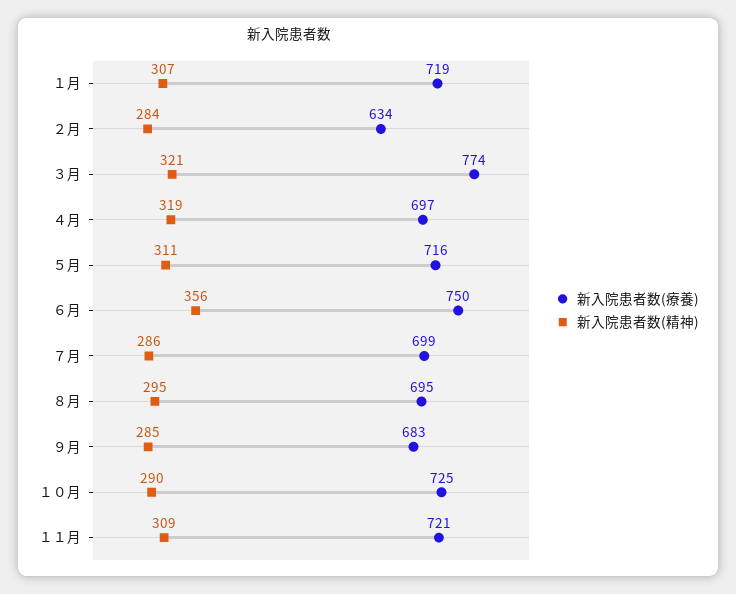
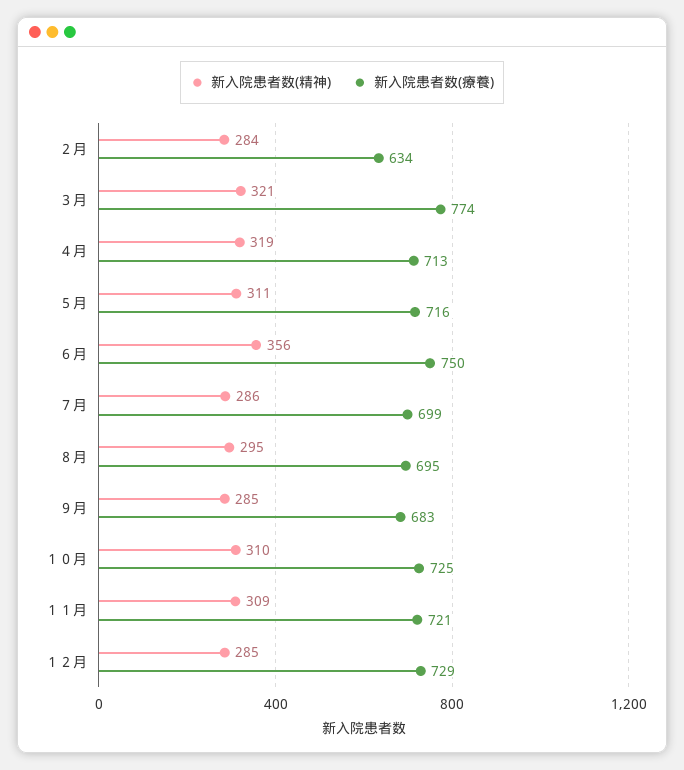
新入院患者数(療養), １月: 719 -> none
新入院患者数(精神), １月: 307 -> none
新入院患者数(療養), ４月: 697 -> 713
新入院患者数(精神), １０月: 290 -> 310
新入院患者数(精神), １２月: none -> 285
新入院患者数(療養), １２月: none -> 729

